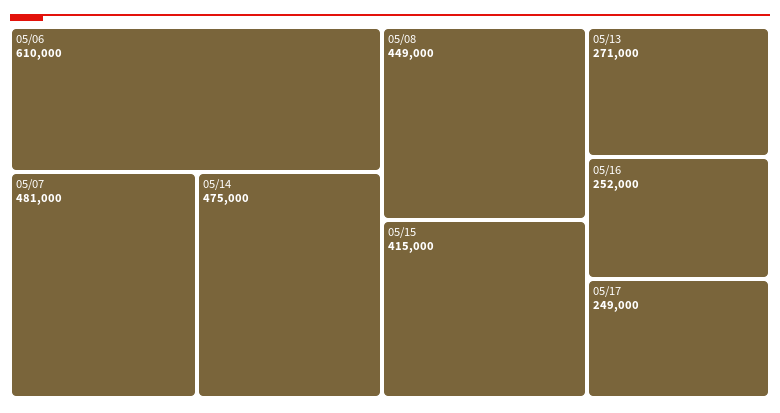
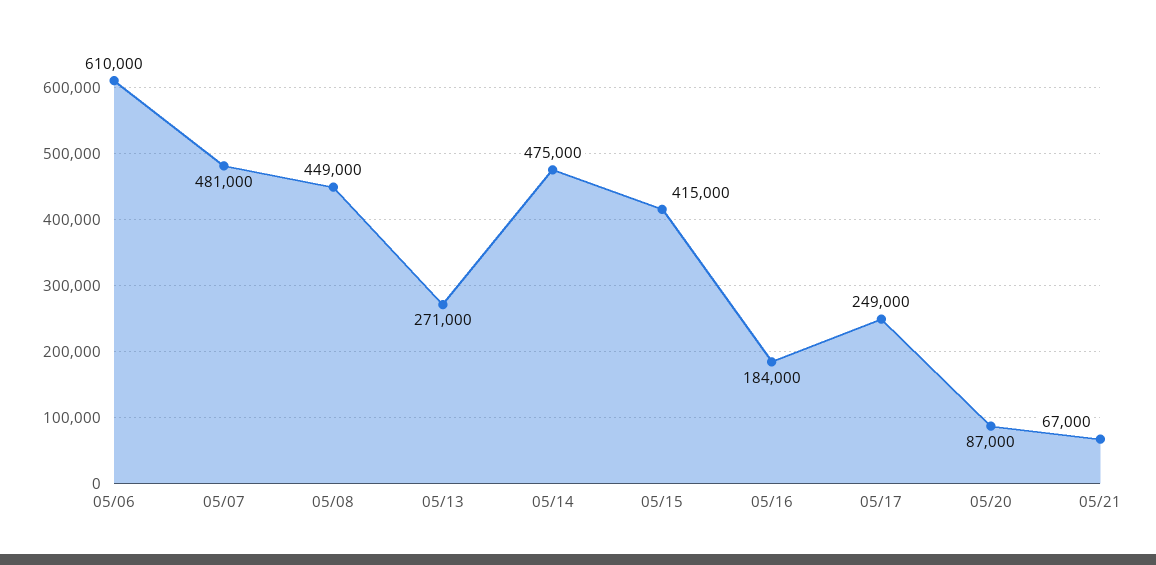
05/16: 252000 -> 184000
05/20: none -> 87000
05/21: none -> 67000

